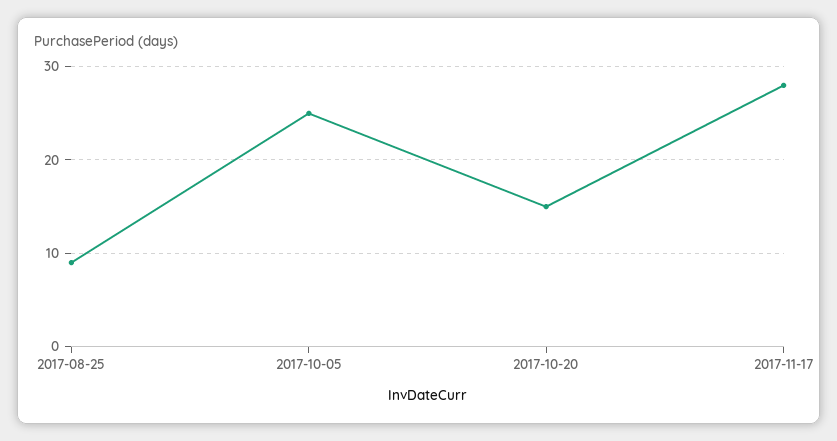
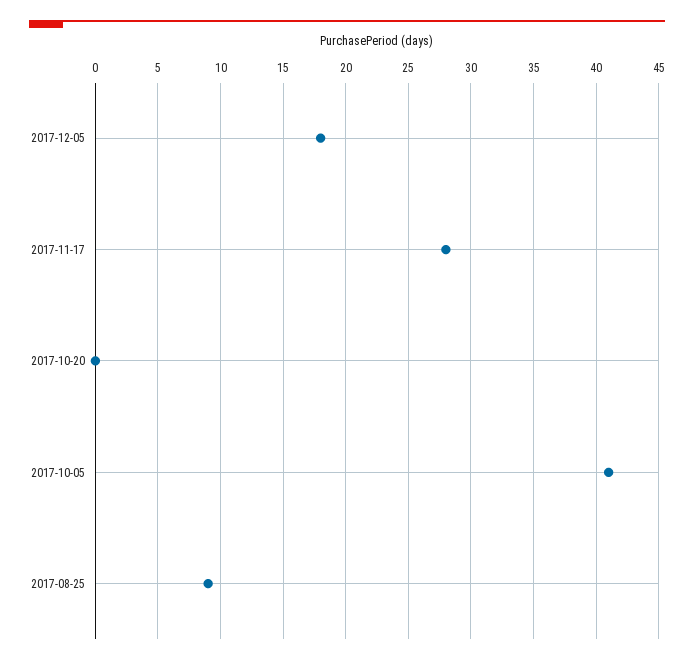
2017-10-05: 25 -> 41
2017-10-20: 15 -> 0
2017-12-05: none -> 18

